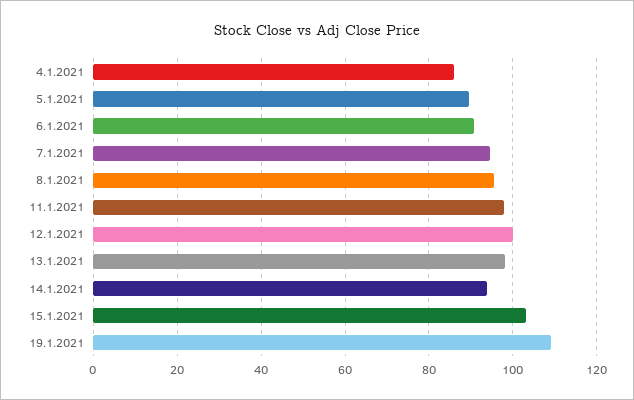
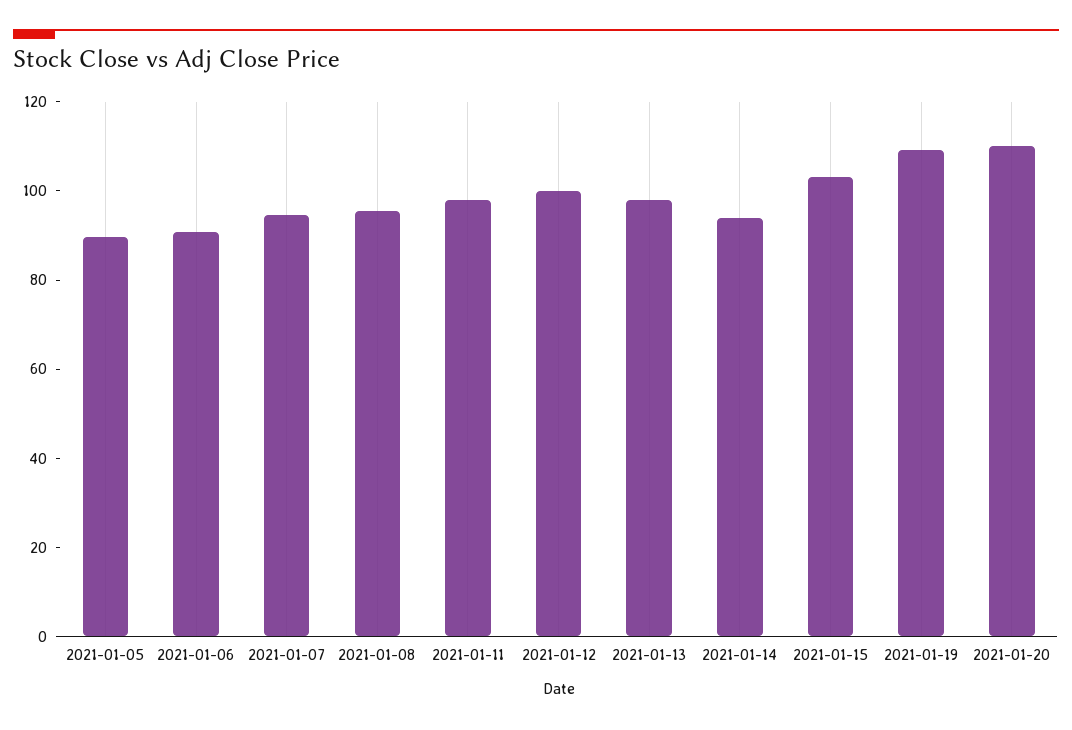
4.1.2021: 86 -> none
2021-01-20: none -> 110

